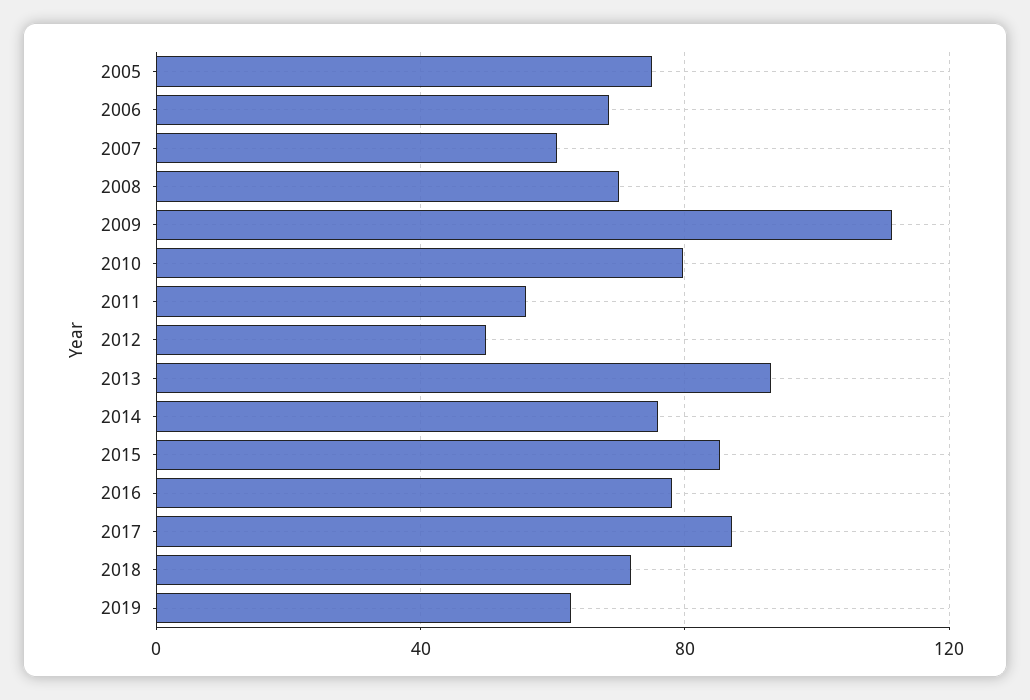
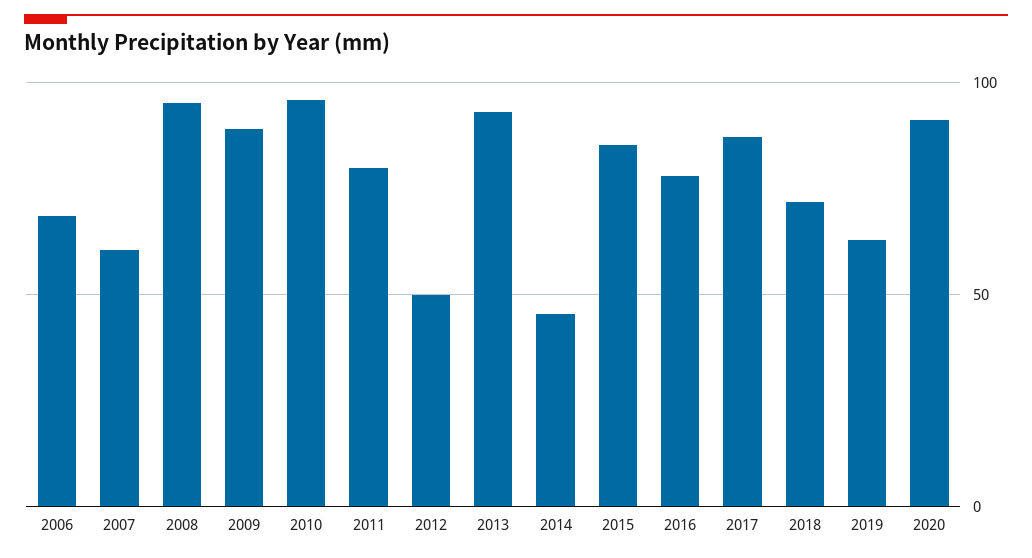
2005: 75 -> none
2008: 70 -> 95
2009: 110 -> 90
2010: 80 -> 95
2011: 55 -> 80
2014: 75 -> 45
2020: none -> 90

